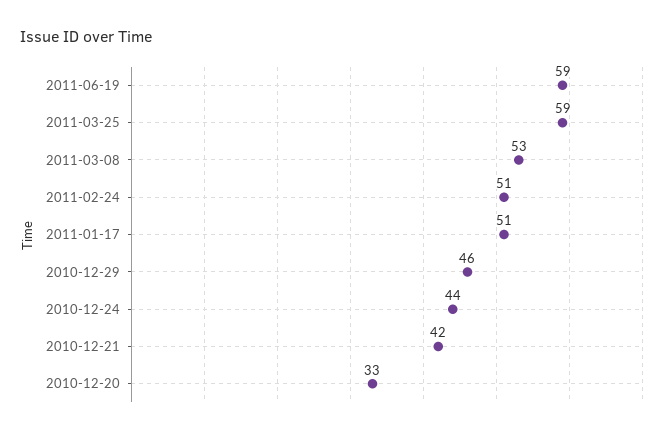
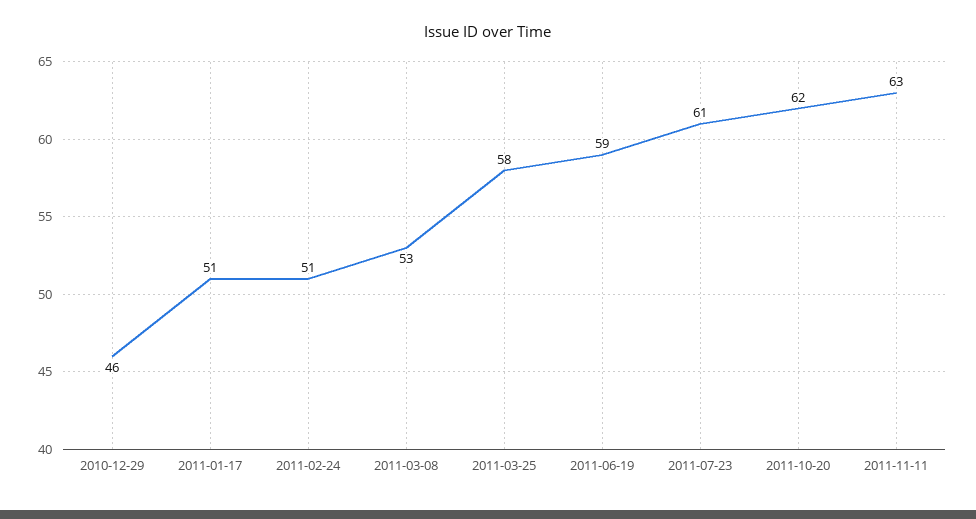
2011-03-25: 59 -> 58
2010-12-24: 44 -> none
2010-12-21: 42 -> none
2010-12-20: 33 -> none
2011-07-23: none -> 61
2011-10-20: none -> 62
2011-11-11: none -> 63

